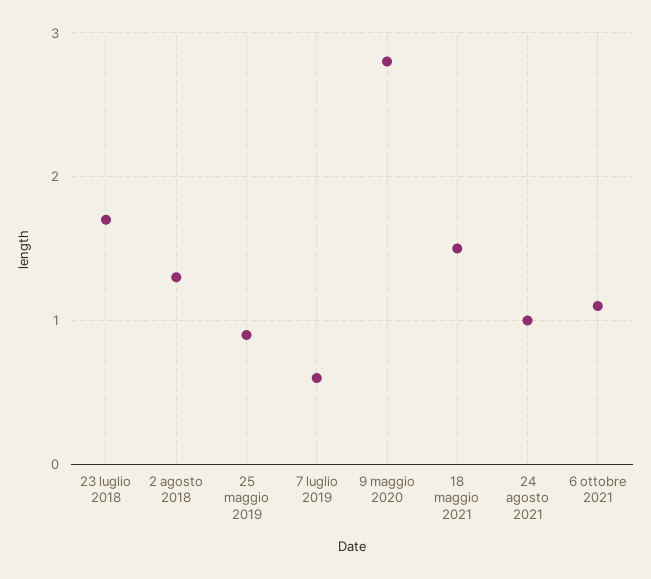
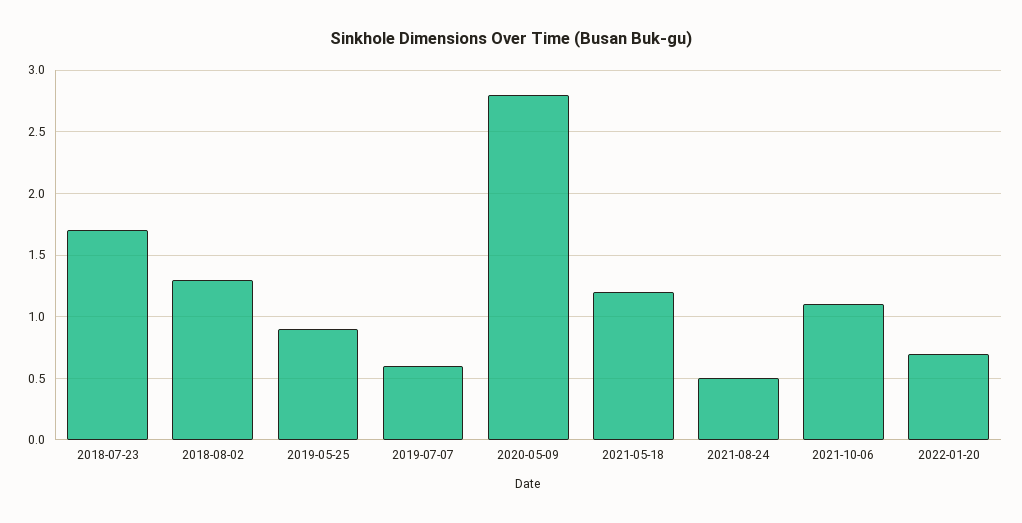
18 maggio 2021: 1.5 -> 1.2
24 agosto 2021: 1 -> 0.5
2022-01-20: none -> 0.7

